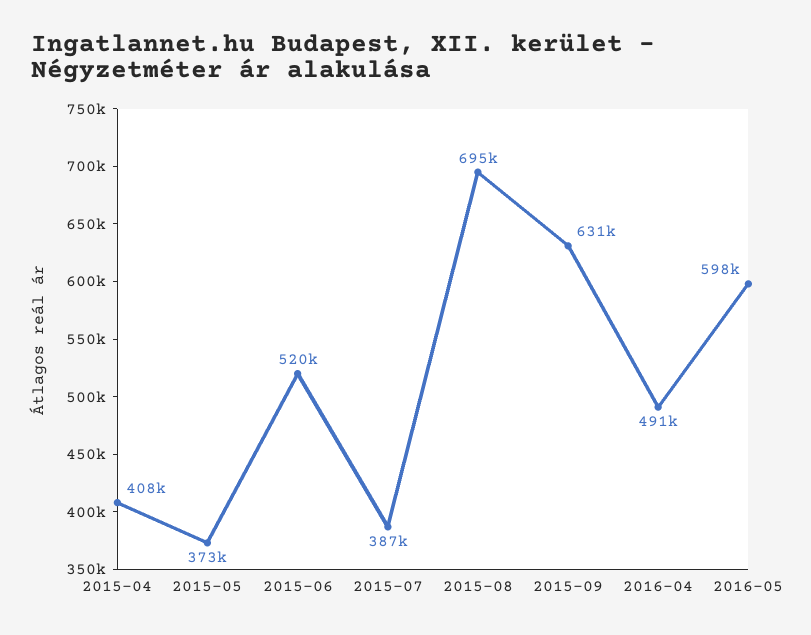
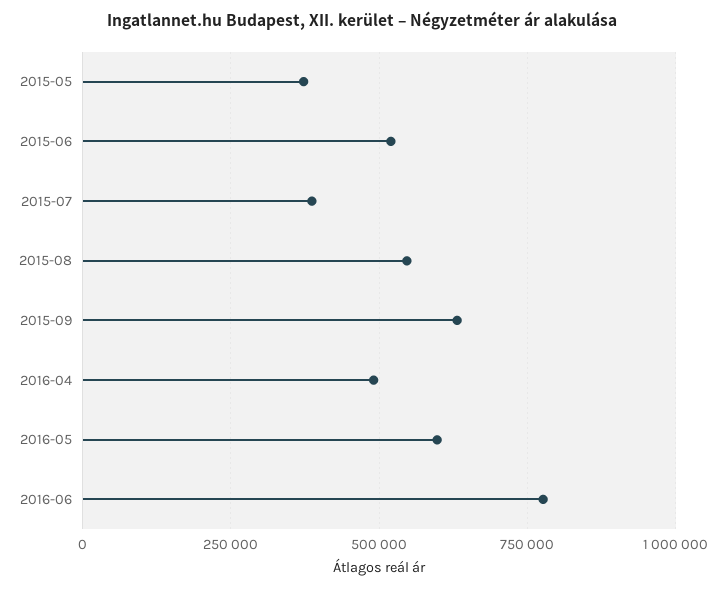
2015-04: 408000 -> none
2015-08: 695000 -> 550000
2016-06: none -> 775000

